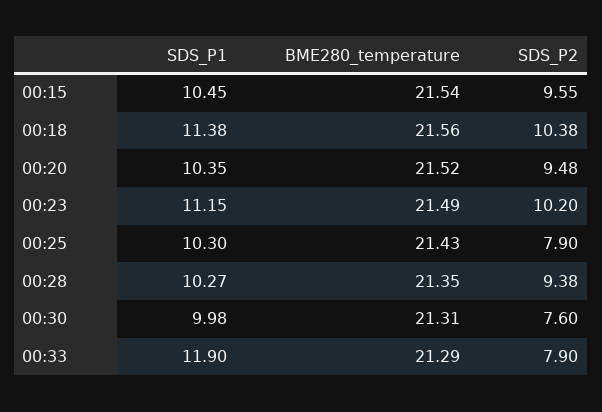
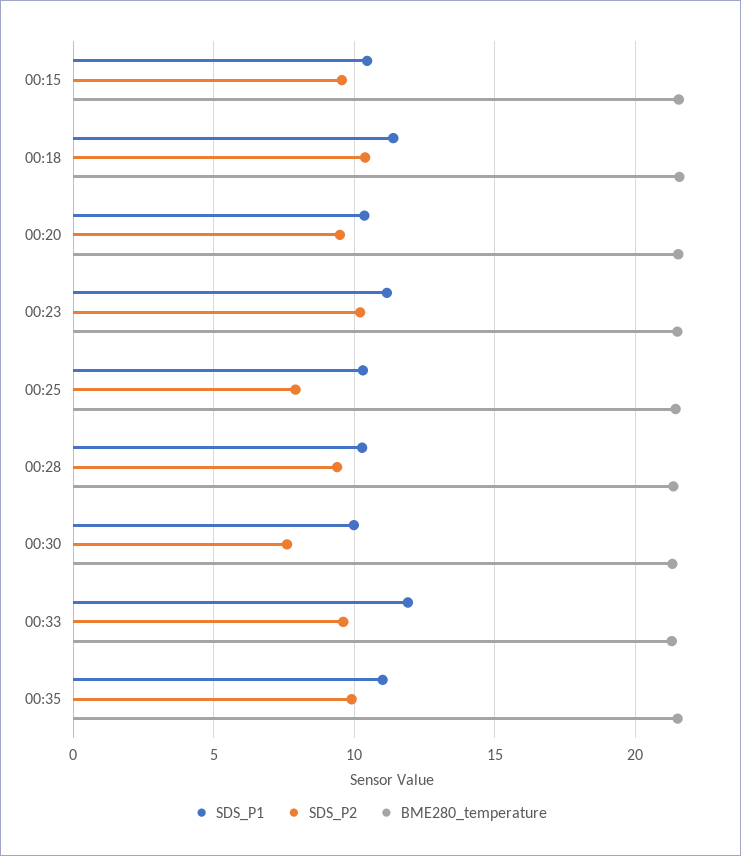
SDS_P2, 00:33: 7.9 -> 9.5
SDS_P1, 00:35: none -> 11
SDS_P2, 00:35: none -> 10
BME280_temperature, 00:35: none -> 21.5

